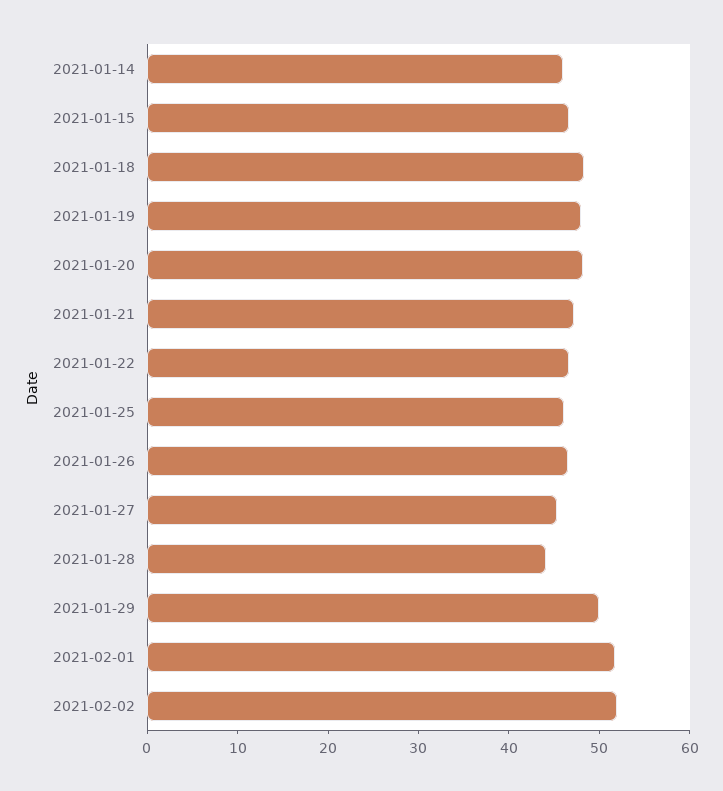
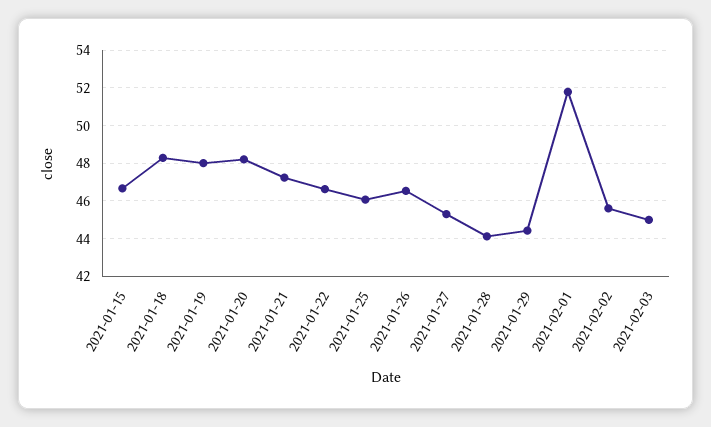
2021-01-14: 46 -> none
2021-01-29: 50 -> 44.5
2021-02-02: 52 -> 45.5
2021-02-03: none -> 45

